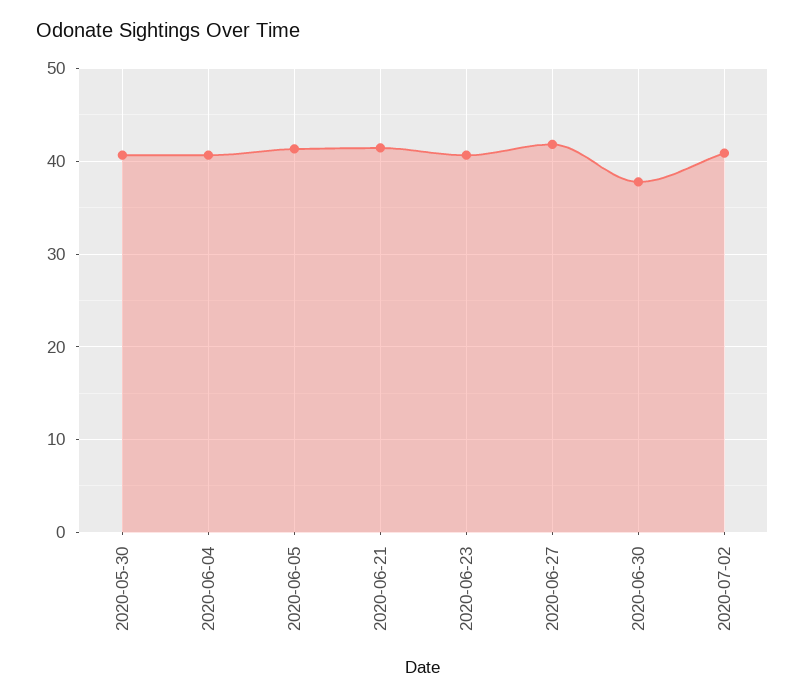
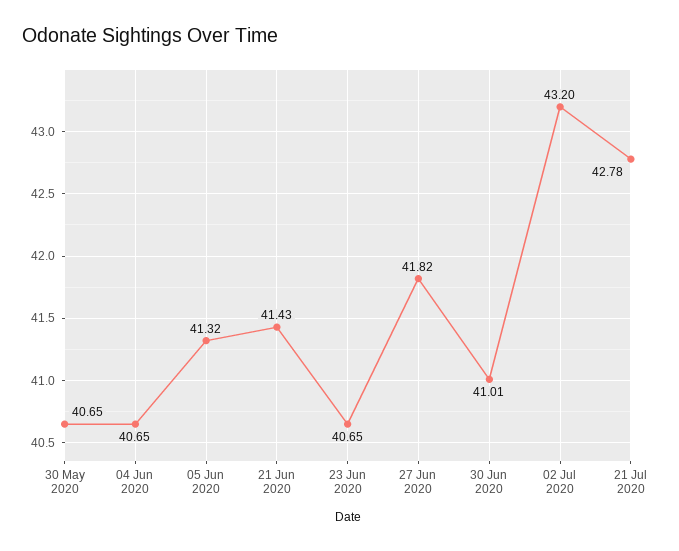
2020-06-30: 38 -> 41.01
2020-07-02: 41 -> 43.2
21 Jul 2020: none -> 42.78

